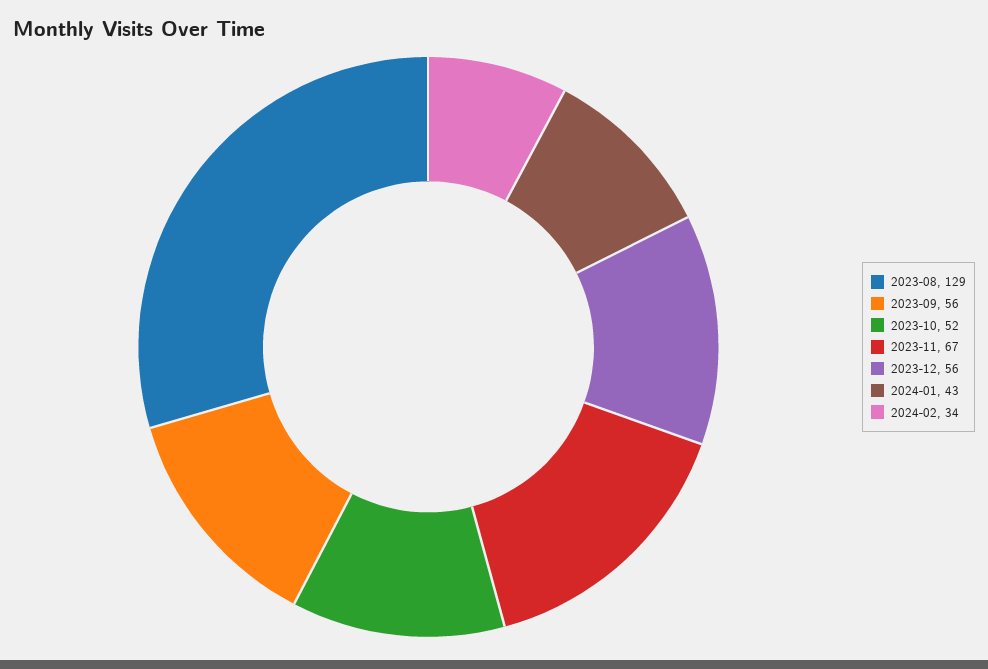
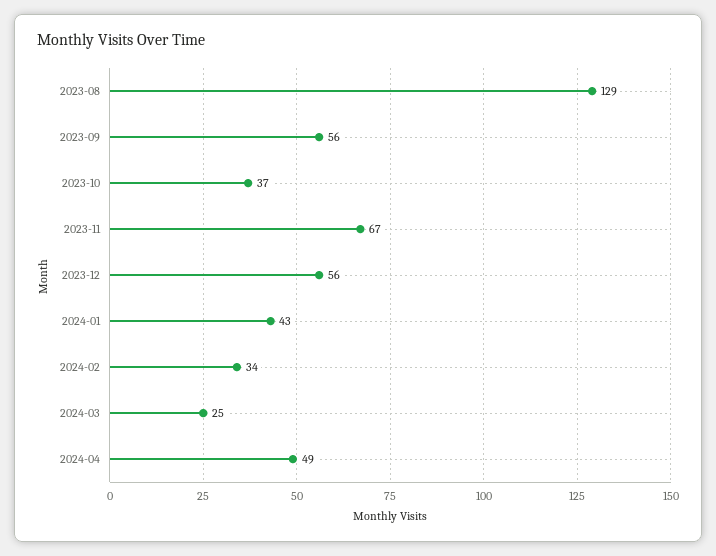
2023-10: 52 -> 37
2024-03: none -> 25
2024-04: none -> 49

